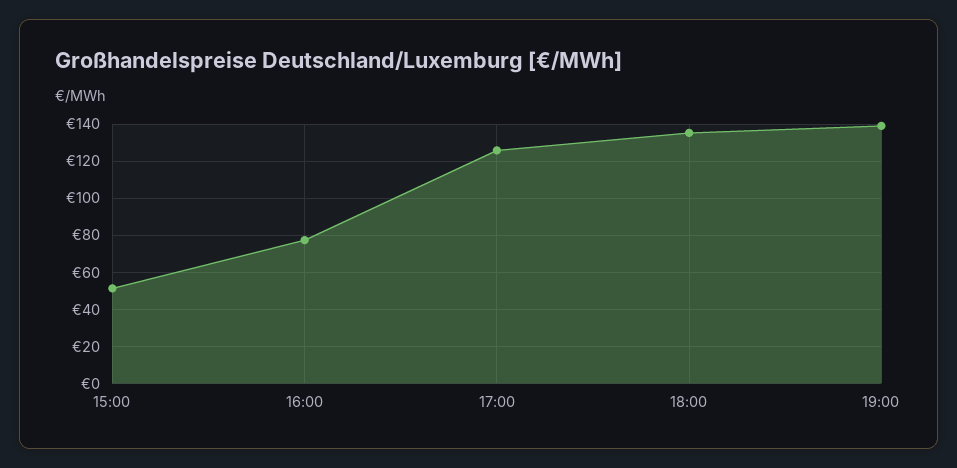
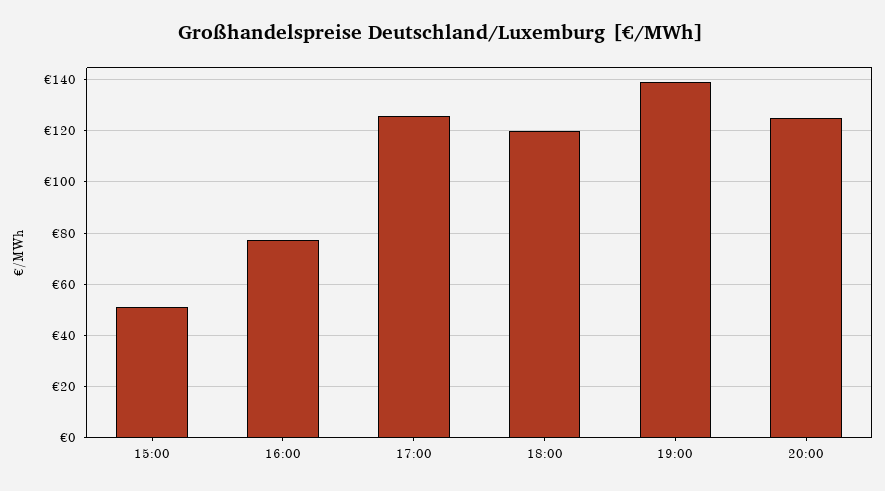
18:00: 135 -> 120
20:00: none -> 125

